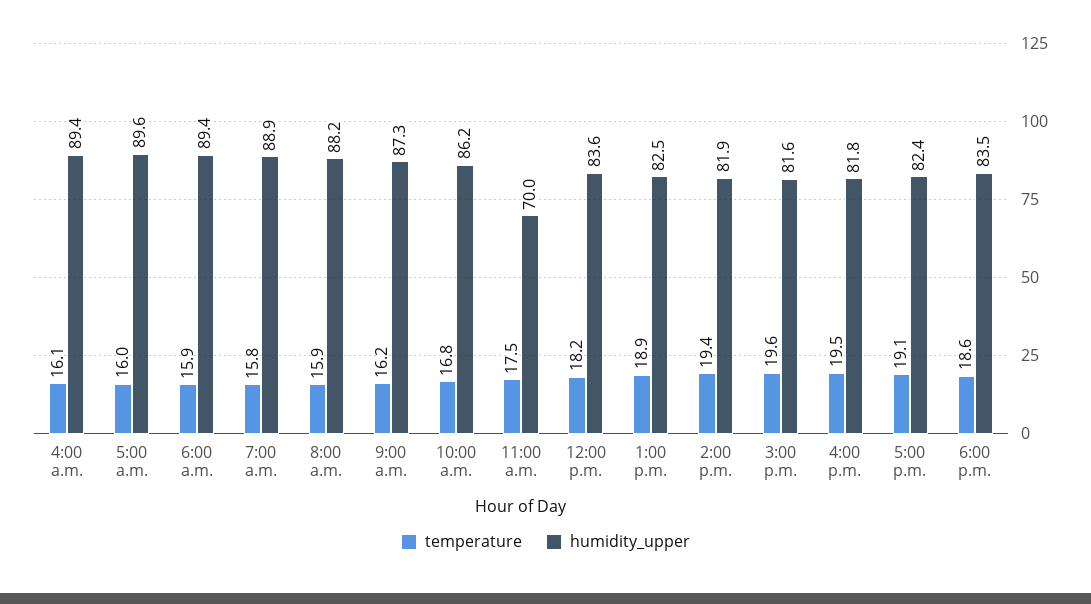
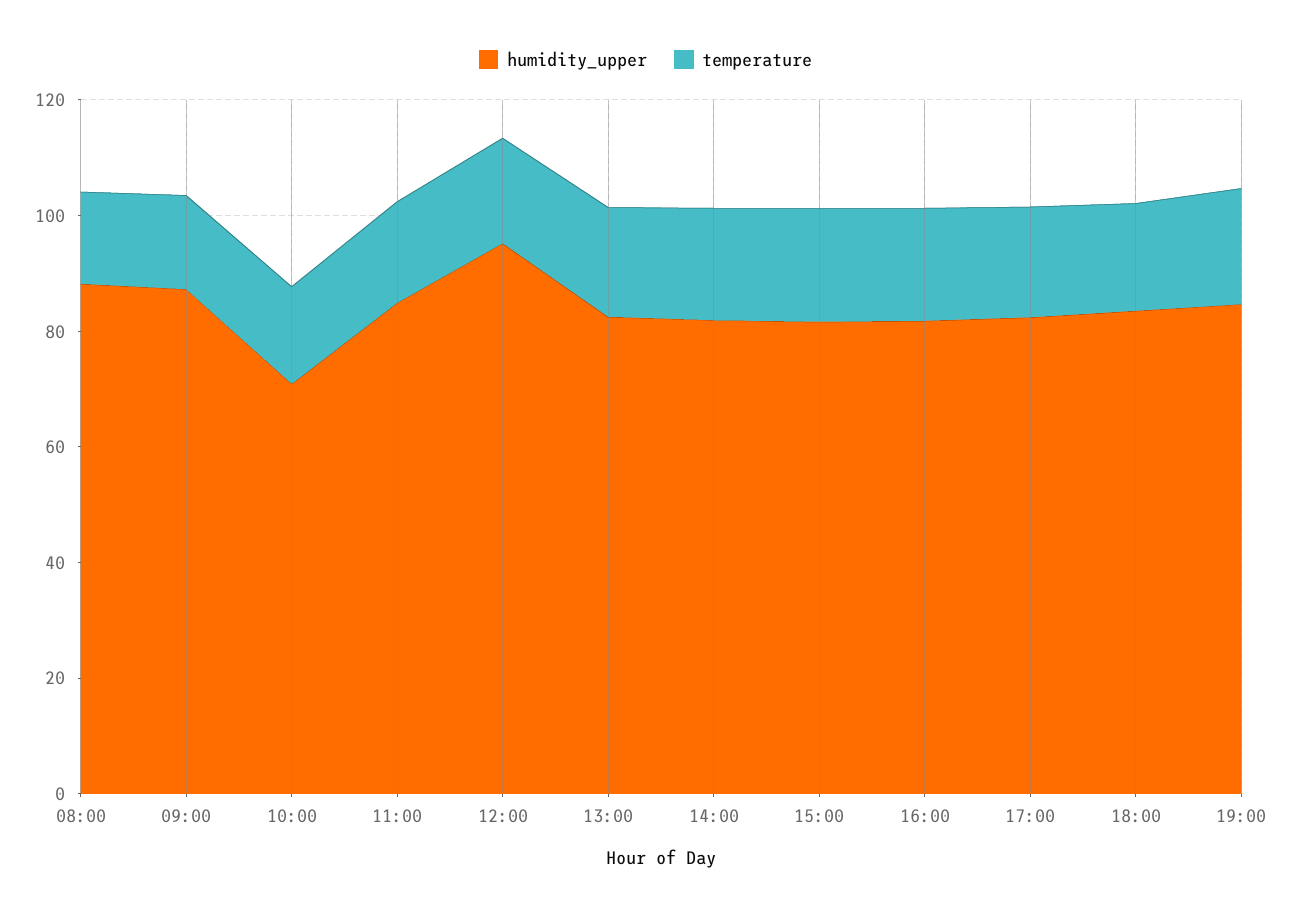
temperature, 4:00 a.m.: 16.1 -> none
humidity_upper, 4:00 a.m.: 89.4 -> none
temperature, 5:00 a.m.: 16 -> none
humidity_upper, 5:00 a.m.: 89.6 -> none
temperature, 6:00 a.m.: 15.9 -> none
humidity_upper, 6:00 a.m.: 89.4 -> none
temperature, 7:00 a.m.: 15.8 -> none
humidity_upper, 7:00 a.m.: 88.9 -> none
humidity_upper, 10:00 a.m.: 86.2 -> 70
humidity_upper, 11:00 a.m.: 70 -> 85
humidity_upper, 12:00 p.m.: 83.6 -> 95
humidity_upper, 19:00: none -> 85
temperature, 19:00: none -> 20

